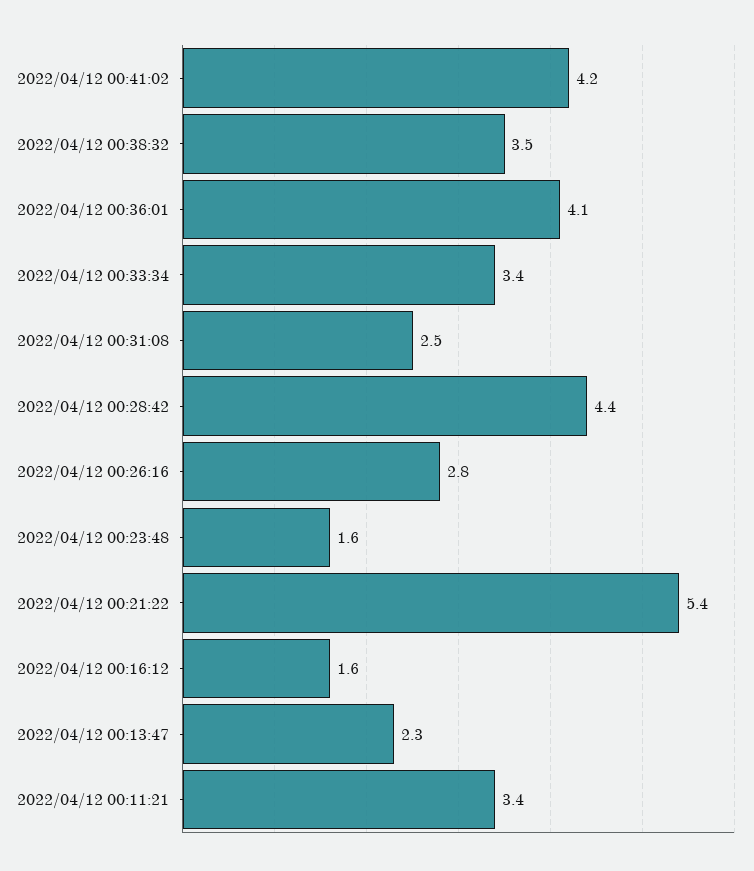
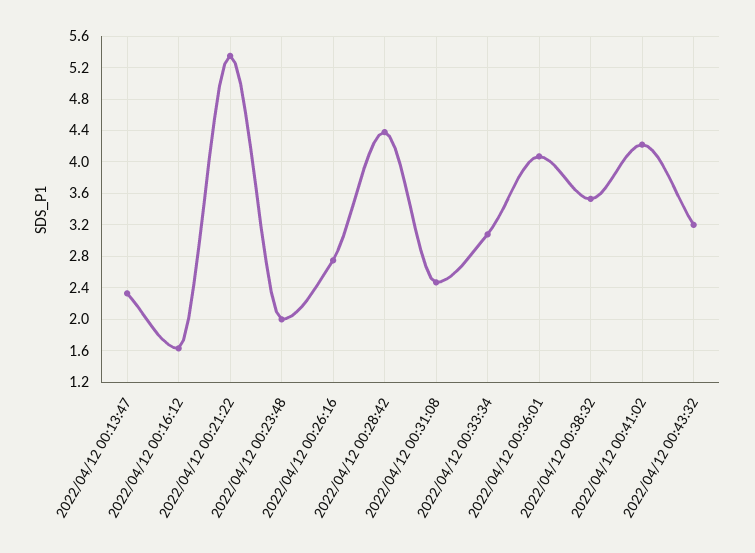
2022/04/12 00:33:34: 3.4 -> 3.1
2022/04/12 00:23:48: 1.6 -> 2
2022/04/12 00:11:21: 3.4 -> none
2022/04/12 00:43:32: none -> 3.2

